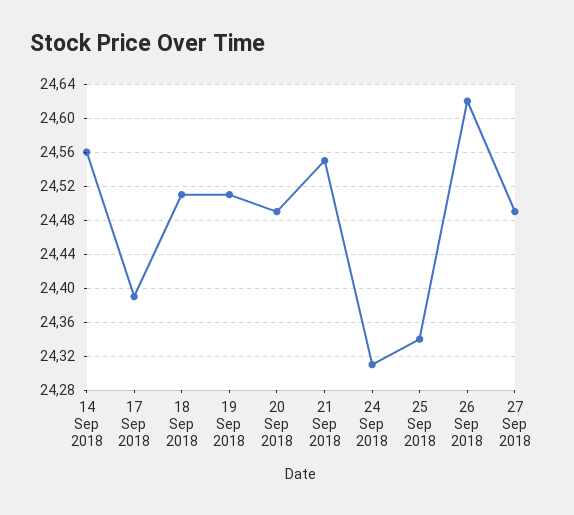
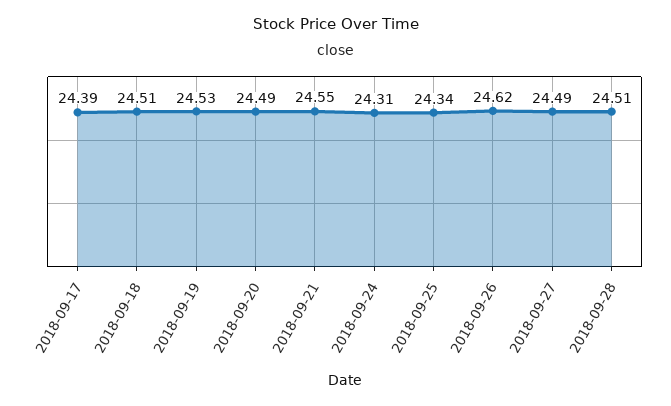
14 Sep 2018: 24.56 -> none
19 Sep 2018: 24.51 -> 24.53
2018-09-28: none -> 24.51

